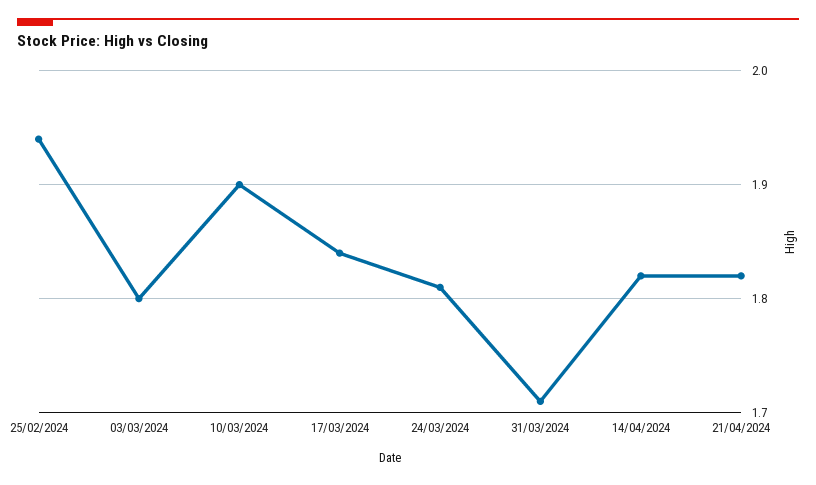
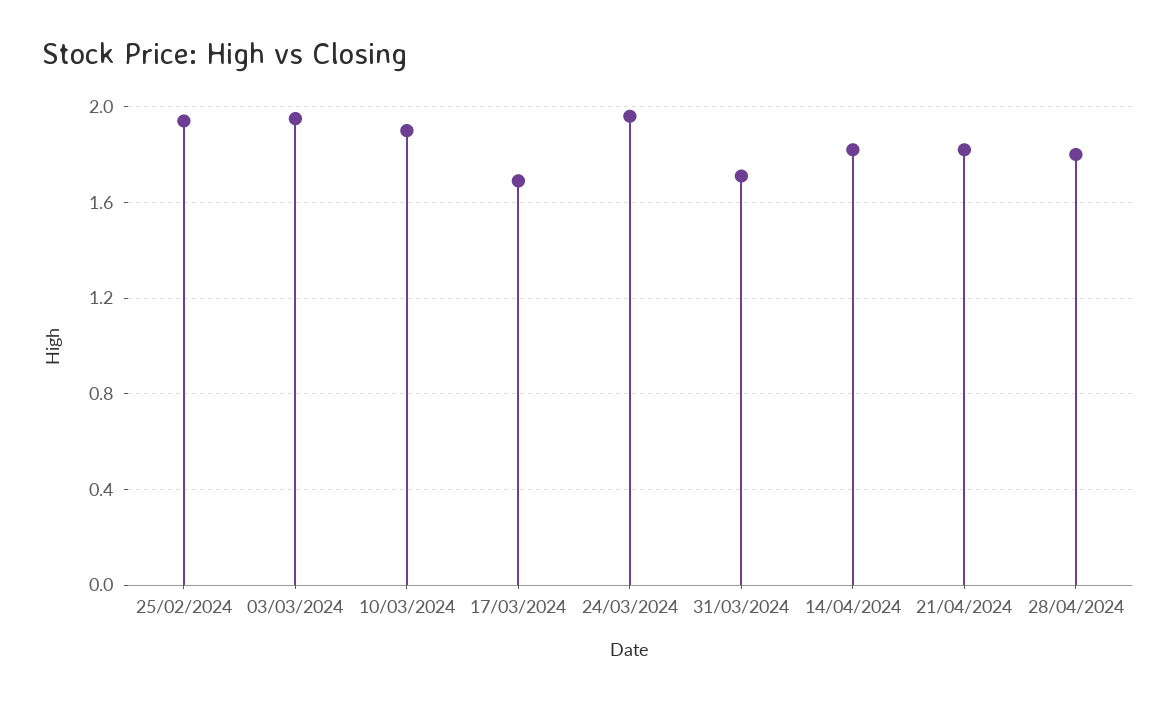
03/03/2024: 1.8 -> 1.95
17/03/2024: 1.84 -> 1.7
24/03/2024: 1.81 -> 1.95
28/04/2024: none -> 1.8

